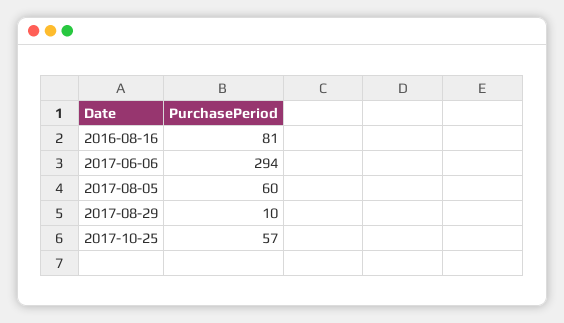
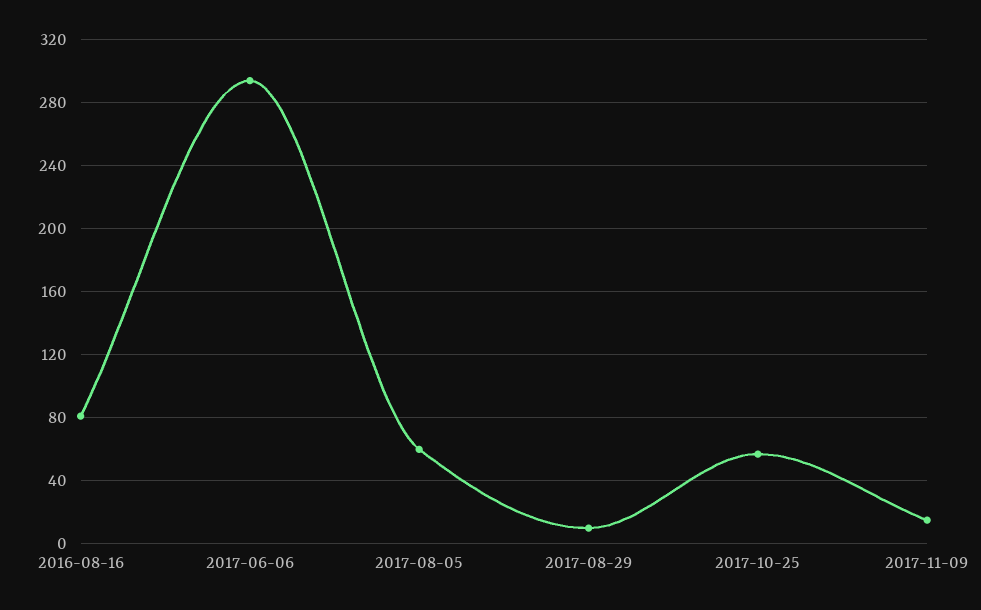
2017-11-09: none -> 15

